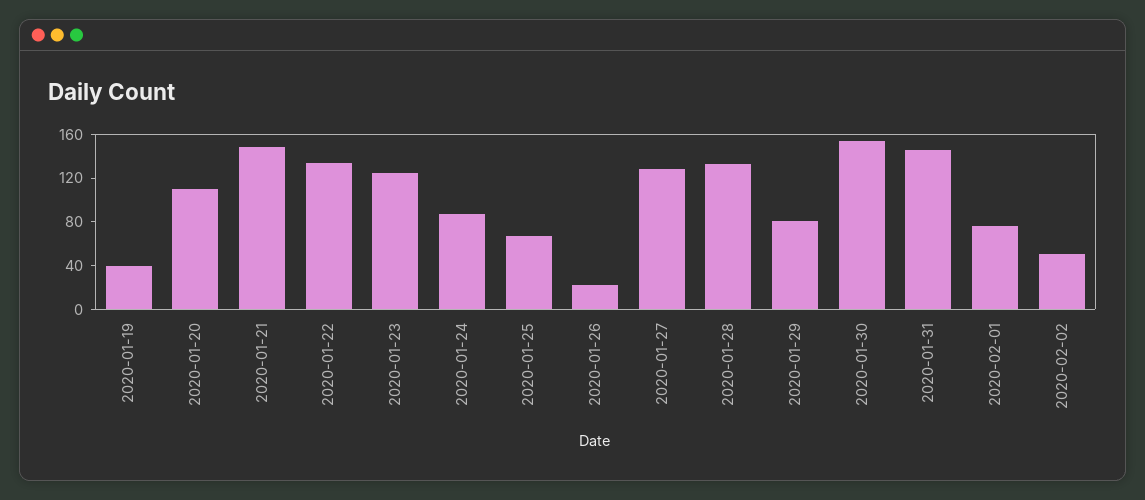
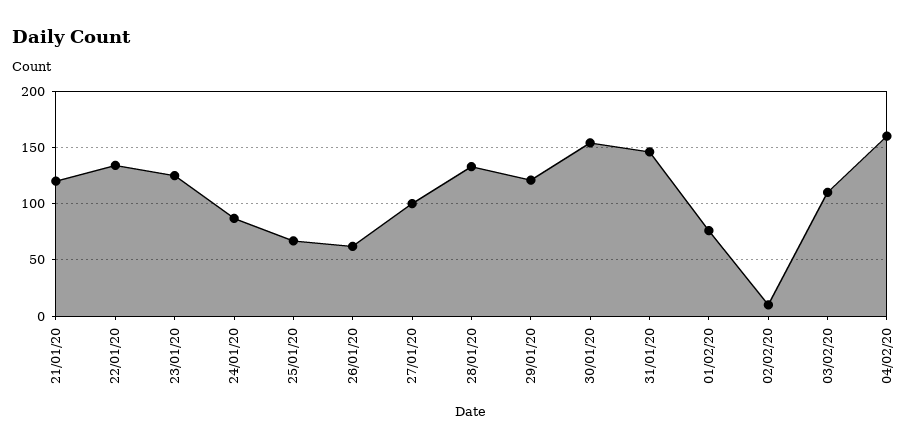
2020-01-19: 40 -> none
2020-01-20: 110 -> none
2020-01-21: 150 -> 120
2020-01-26: 20 -> 60
2020-01-27: 130 -> 100
2020-01-29: 80 -> 120
2020-02-02: 50 -> 10
03/02/20: none -> 110
04/02/20: none -> 160

